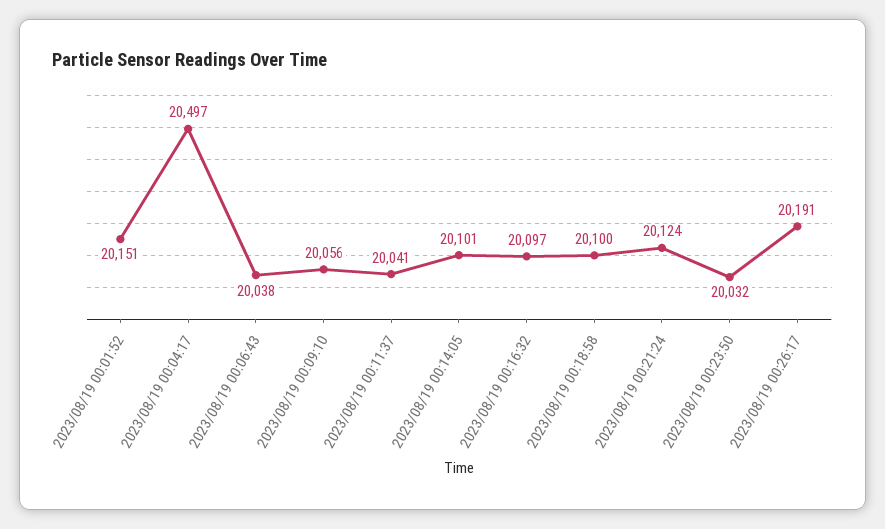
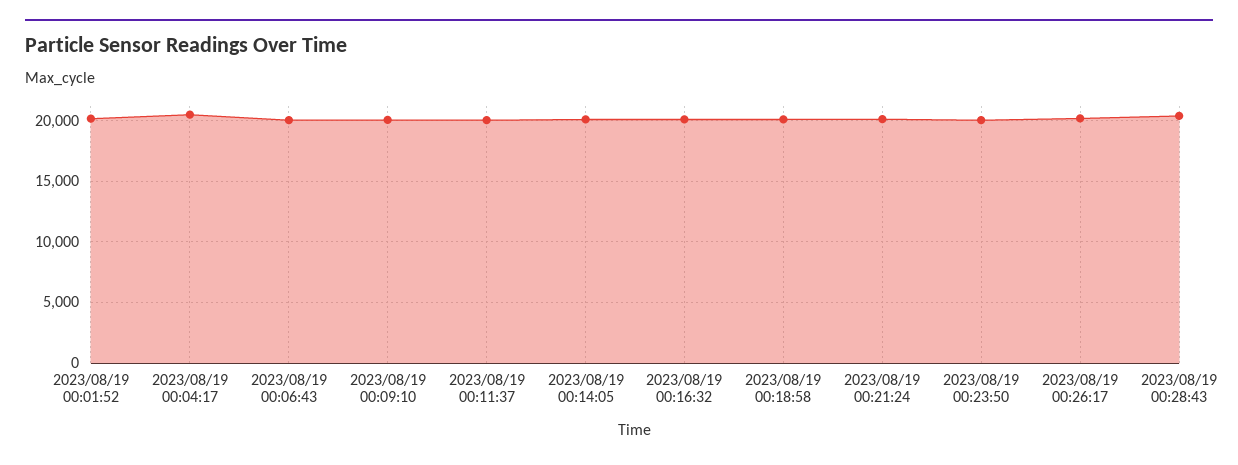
2023/08/19 00:28:43: none -> 20500

